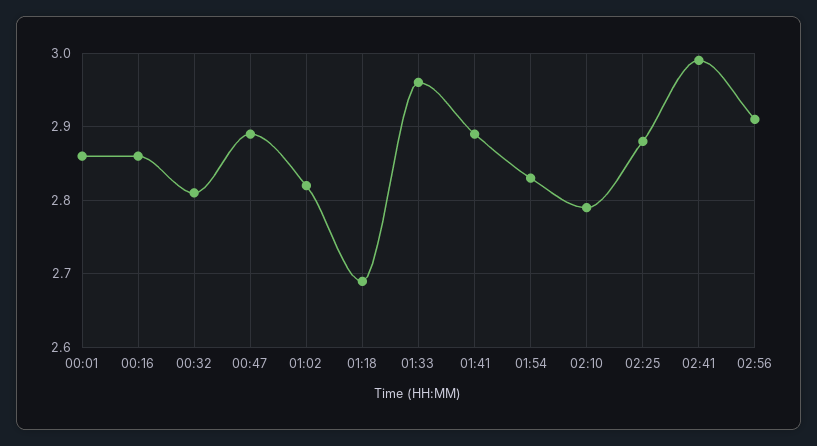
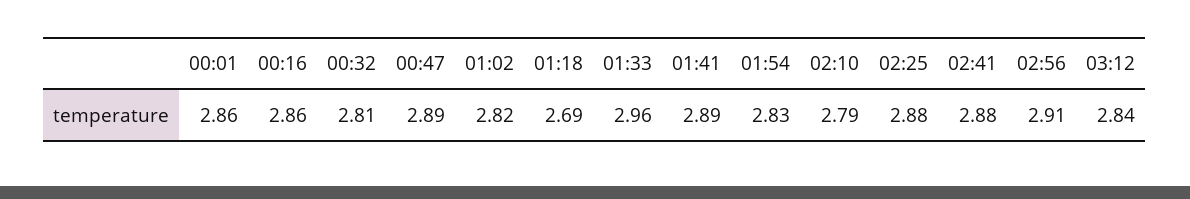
02:41: 2.99 -> 2.88
03:12: none -> 2.84

